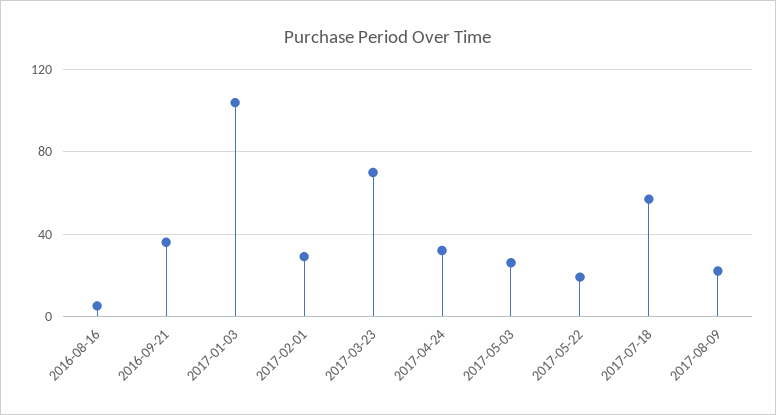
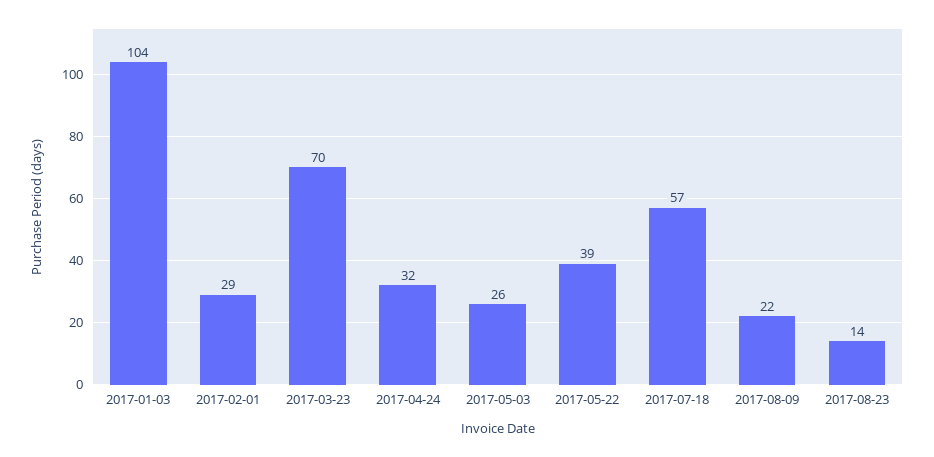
2016-08-16: 5 -> none
2016-09-21: 35 -> none
2017-05-22: 20 -> 39
2017-08-23: none -> 14

